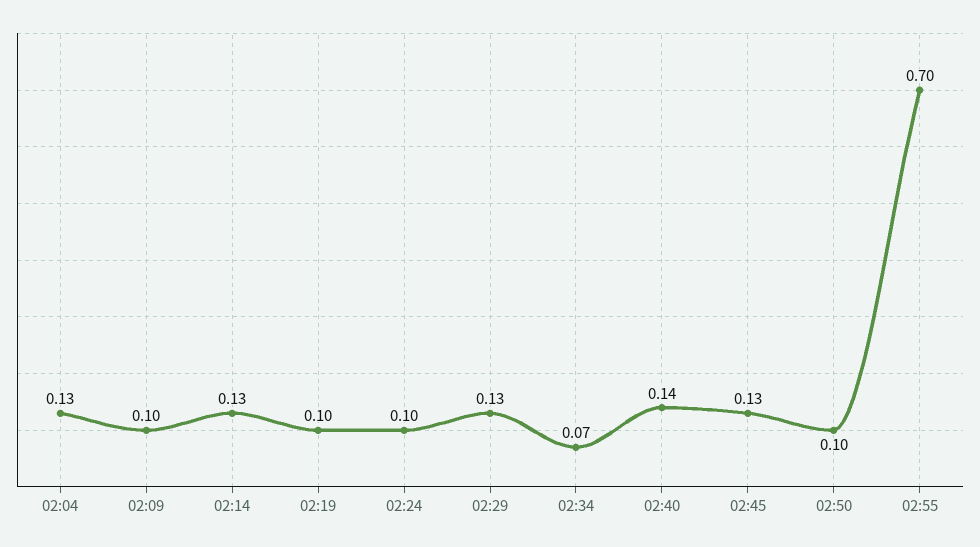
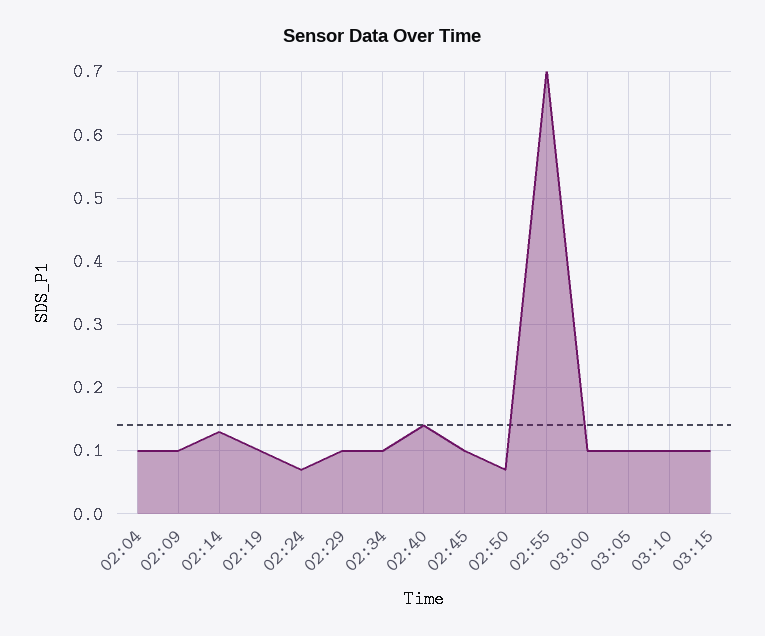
02:04: 0.13 -> 0.1
02:24: 0.1 -> 0.07
02:29: 0.13 -> 0.1
02:34: 0.07 -> 0.1
02:45: 0.13 -> 0.1
02:50: 0.1 -> 0.07
03:00: none -> 0.1
03:05: none -> 0.1
03:10: none -> 0.1
03:15: none -> 0.1

